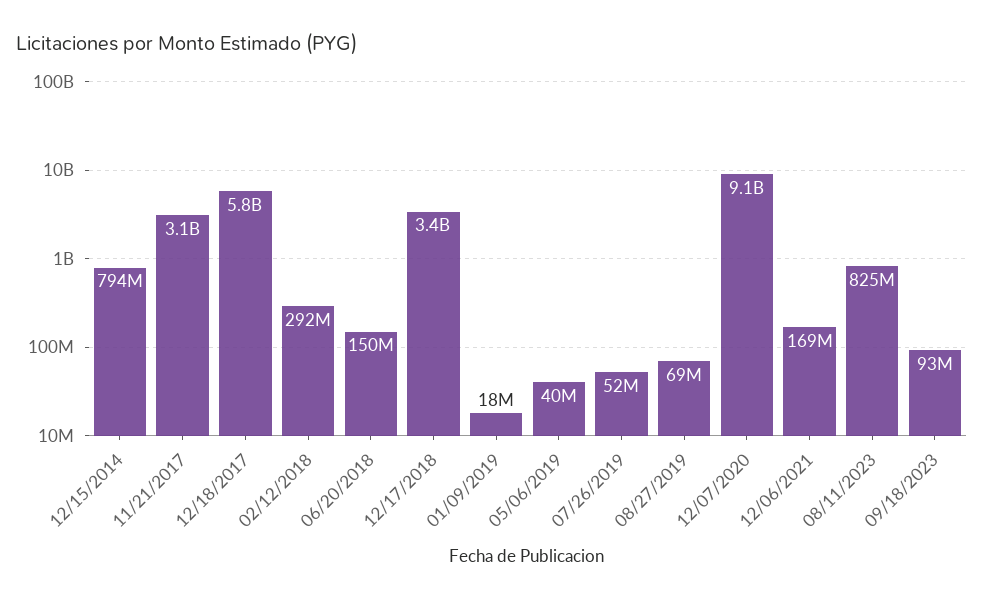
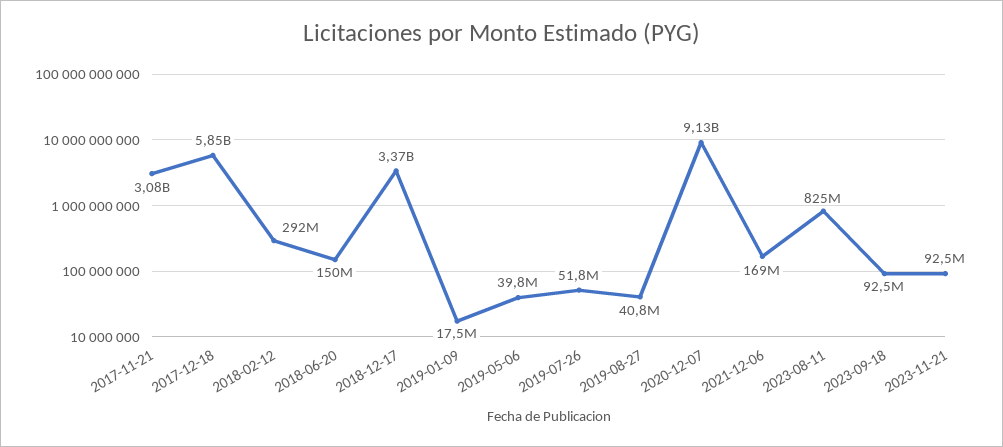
12/15/2014: 794000000 -> none
08/27/2019: 69000000 -> 40800000
2023-11-21: none -> 92500000

